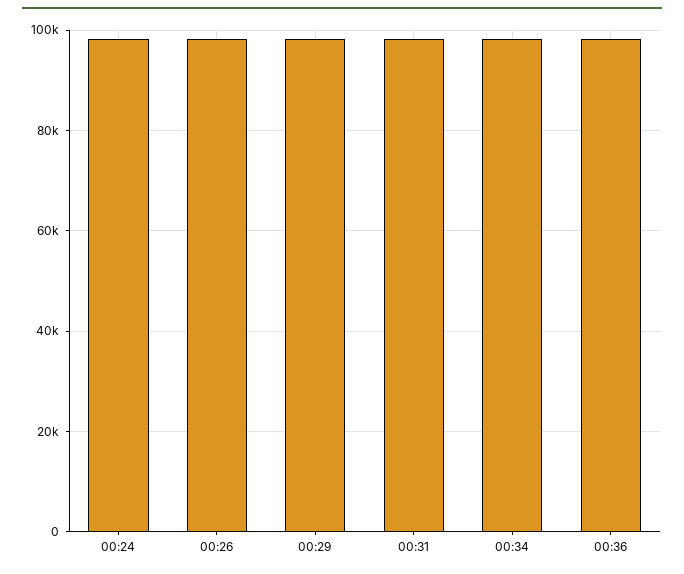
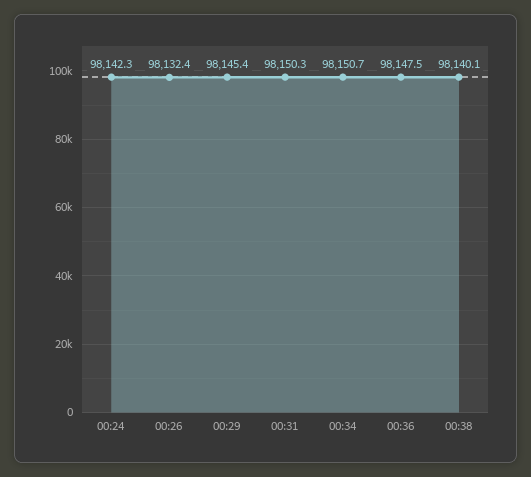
00:38: none -> 98140.1

